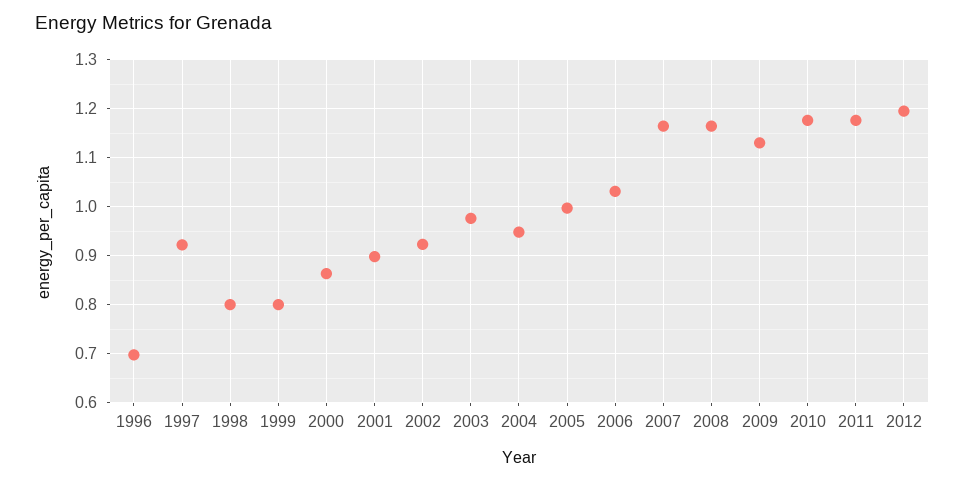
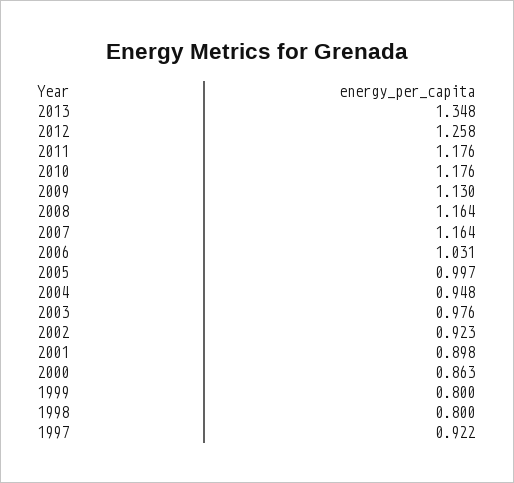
1996: 0.7 -> none
2012: 1.2 -> 1.258
2013: none -> 1.348

